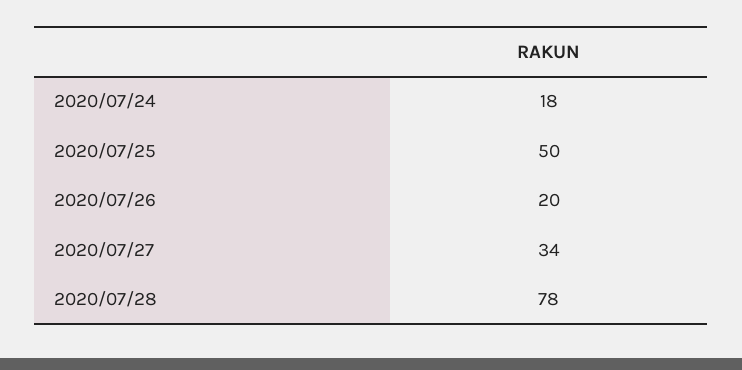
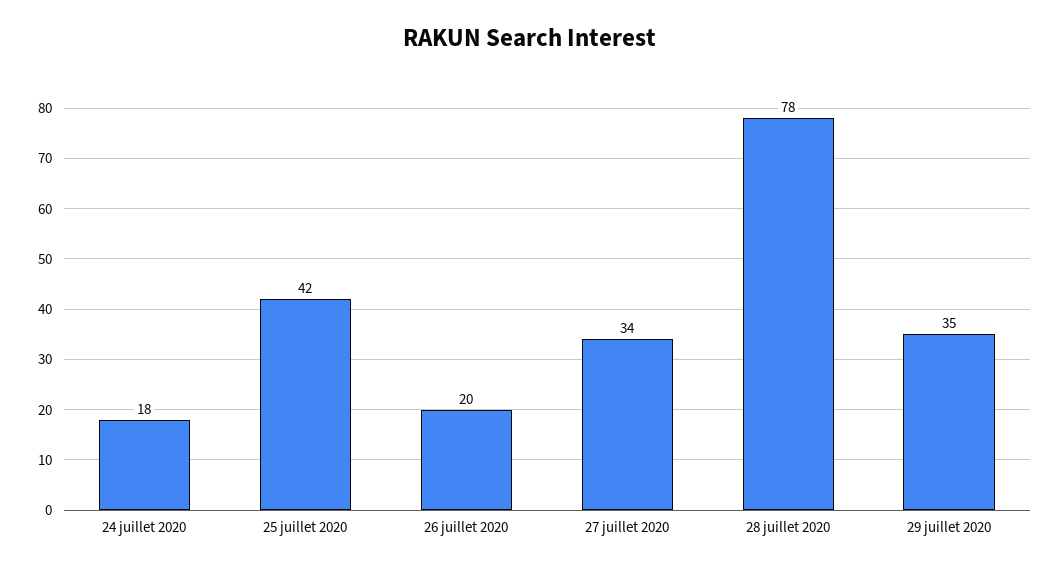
2020/07/25: 50 -> 42
29 juillet 2020: none -> 35

